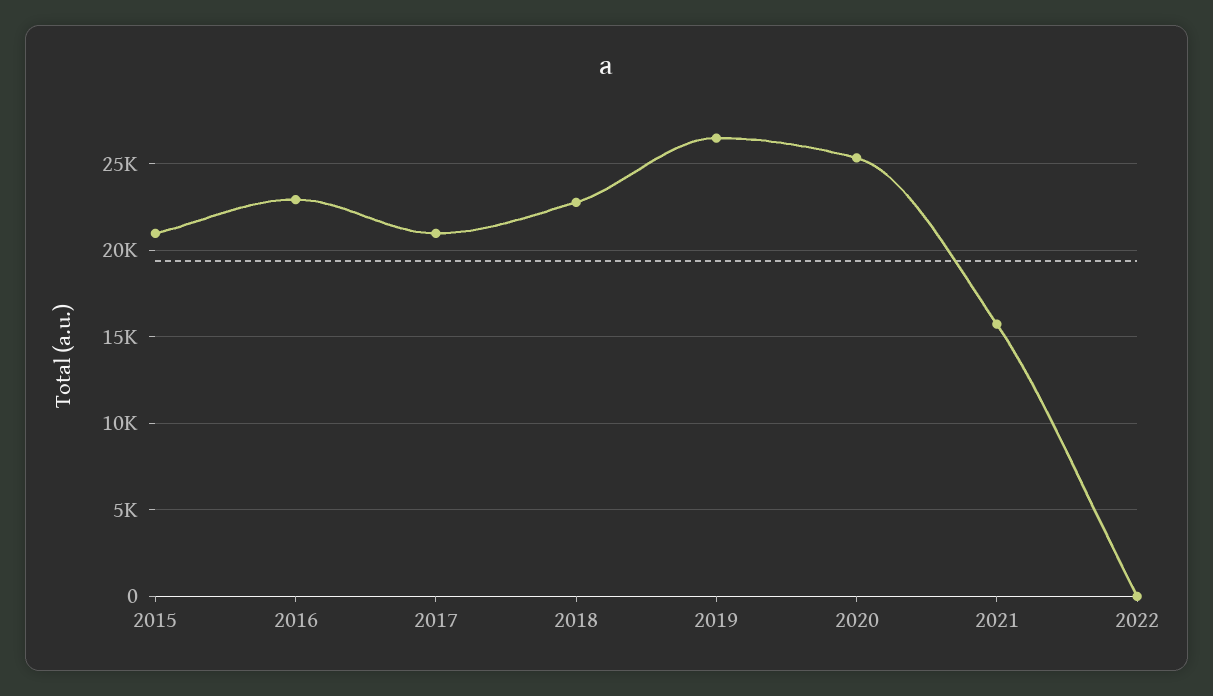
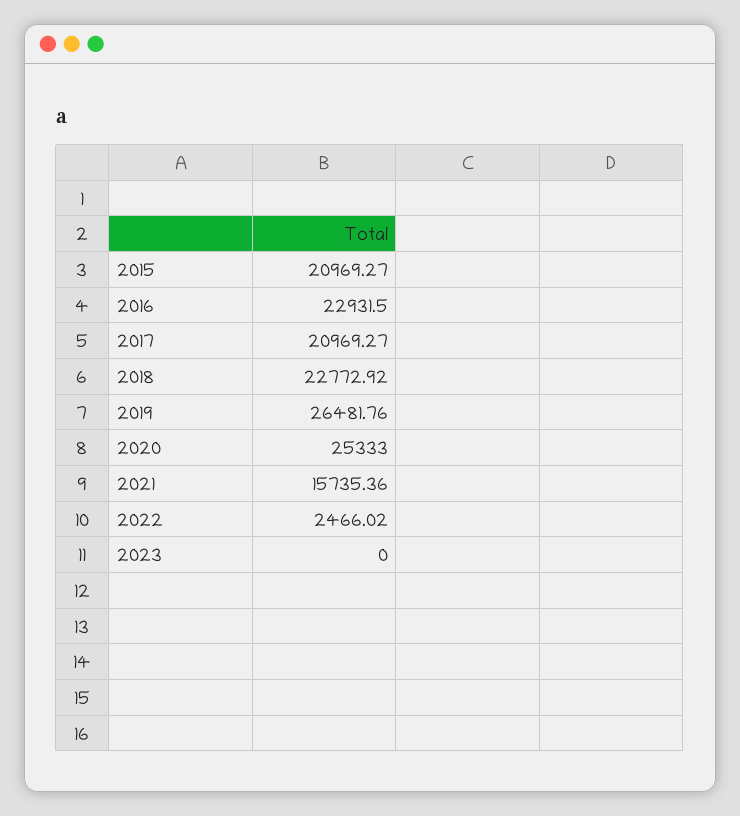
2022: 0 -> 2466.02
2023: none -> 0

